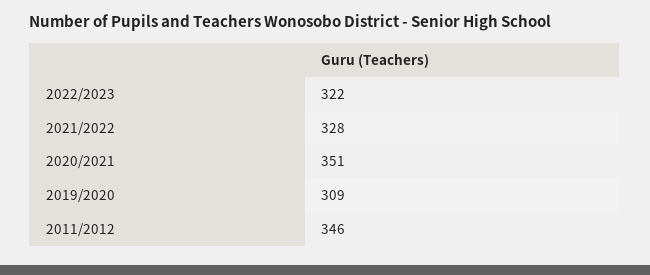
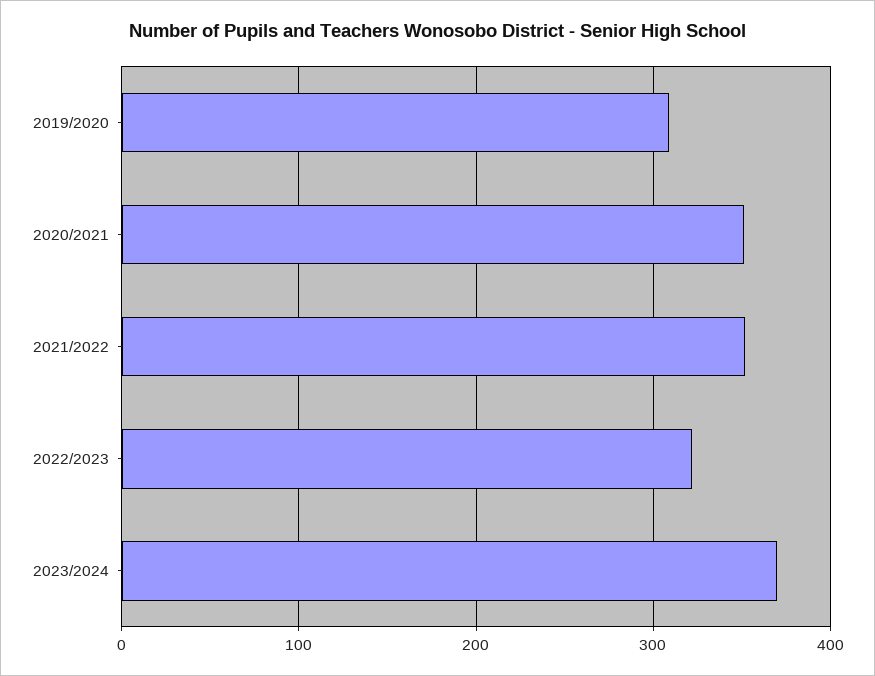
2021/2022: 328 -> 350
2011/2012: 346 -> none
2023/2024: none -> 370

